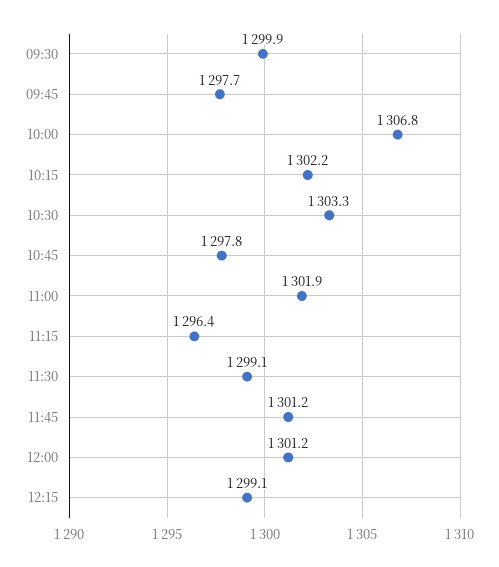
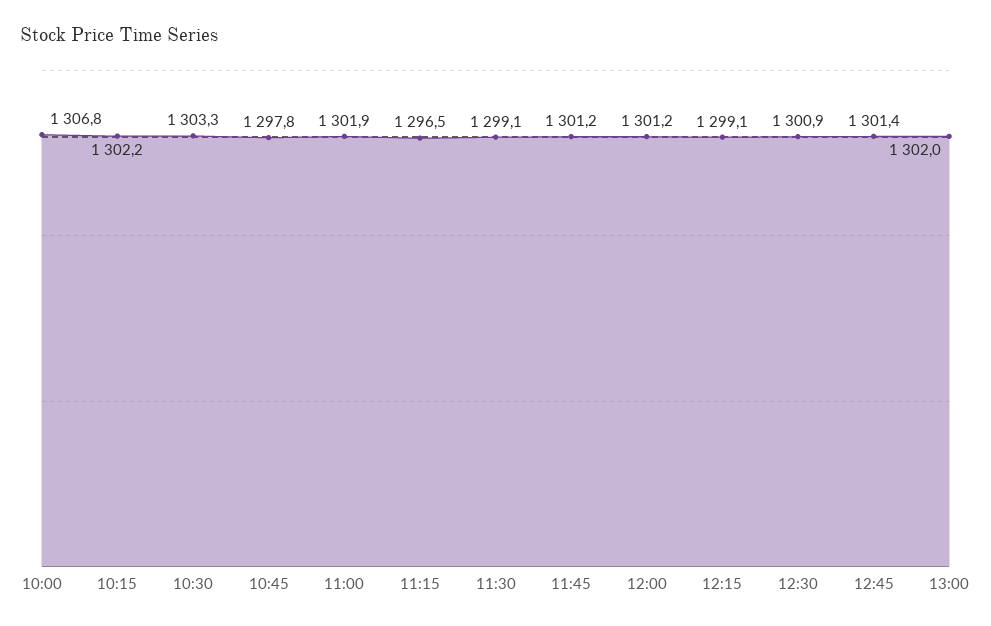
09:30: 1299.9 -> none
09:45: 1297.7 -> none
11:15: 1296.4 -> 1296.5
12:30: none -> 1300.9
12:45: none -> 1301.4
13:00: none -> 1302

